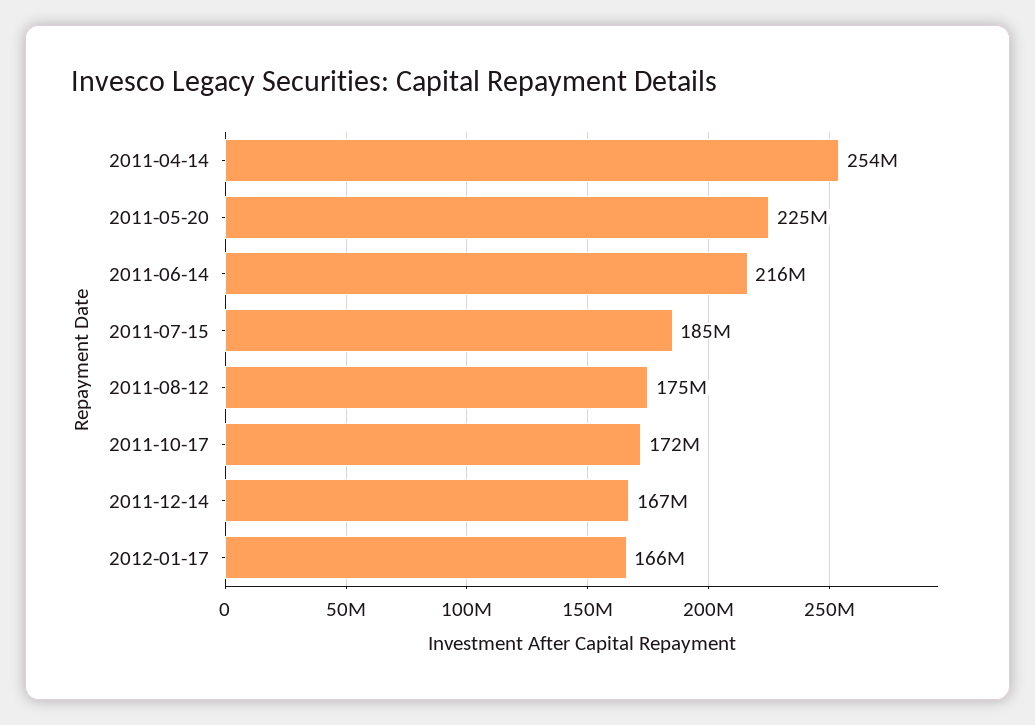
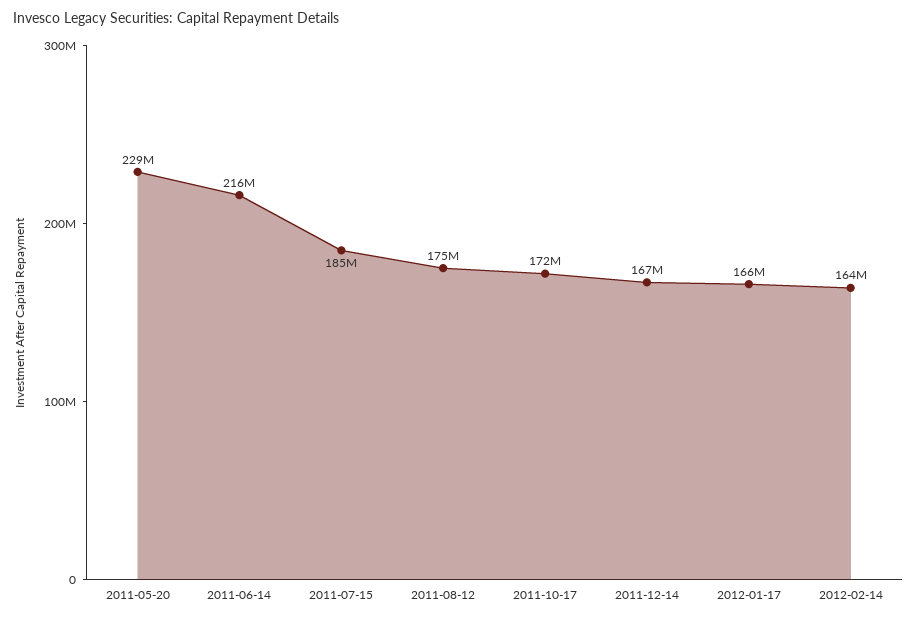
2011-04-14: 254000000 -> none
2011-05-20: 225000000 -> 229000000
2012-02-14: none -> 164000000

